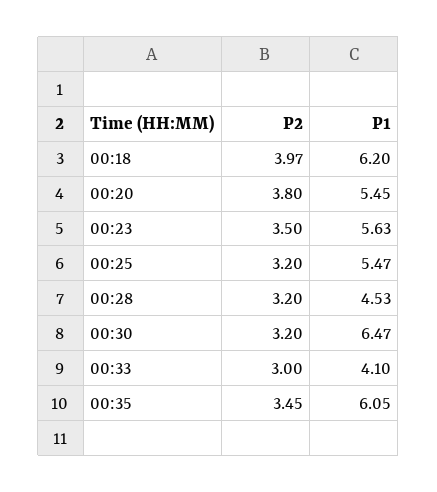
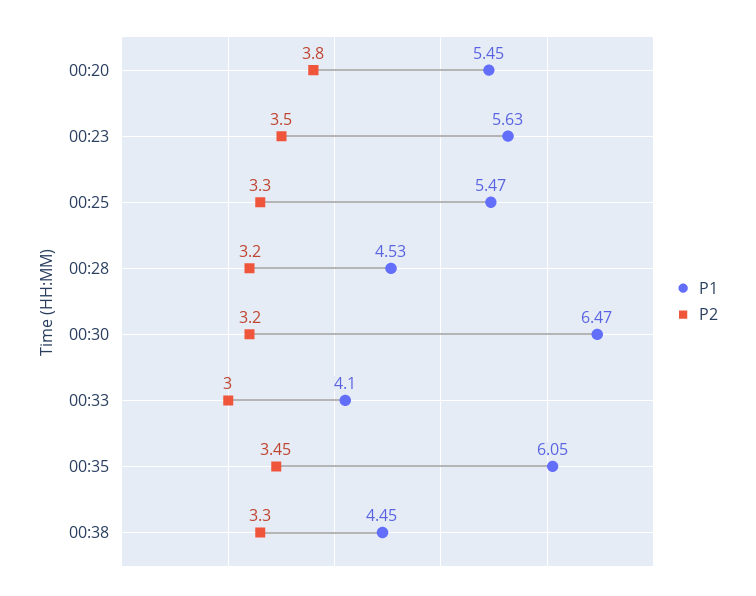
P2, 00:18: 3.97 -> none
P1, 00:18: 6.2 -> none
P2, 00:25: 3.2 -> 3.3
P1, 00:38: none -> 4.45
P2, 00:38: none -> 3.3

